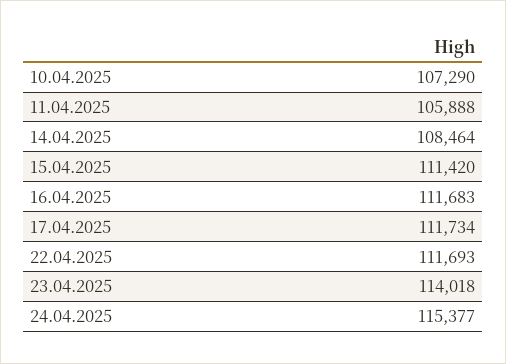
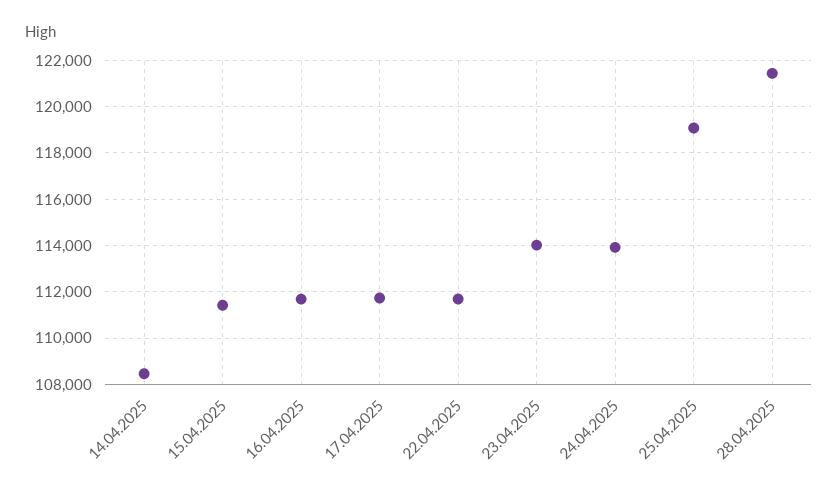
10.04.2025: 107290 -> none
11.04.2025: 105888 -> none
24.04.2025: 115377 -> 114000
25.04.2025: none -> 119000
28.04.2025: none -> 121500

